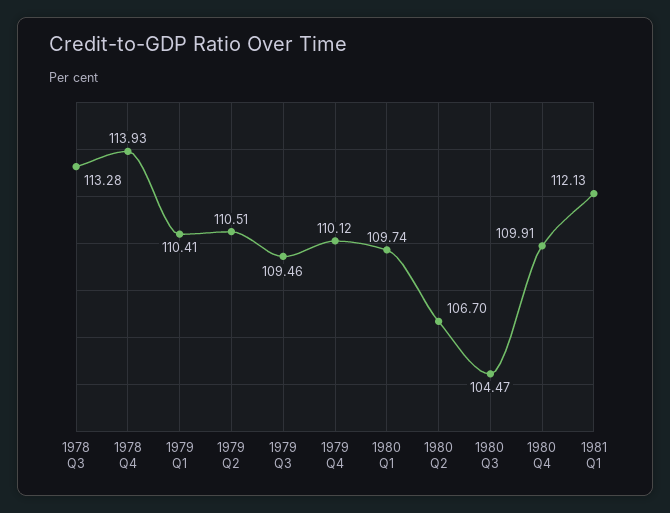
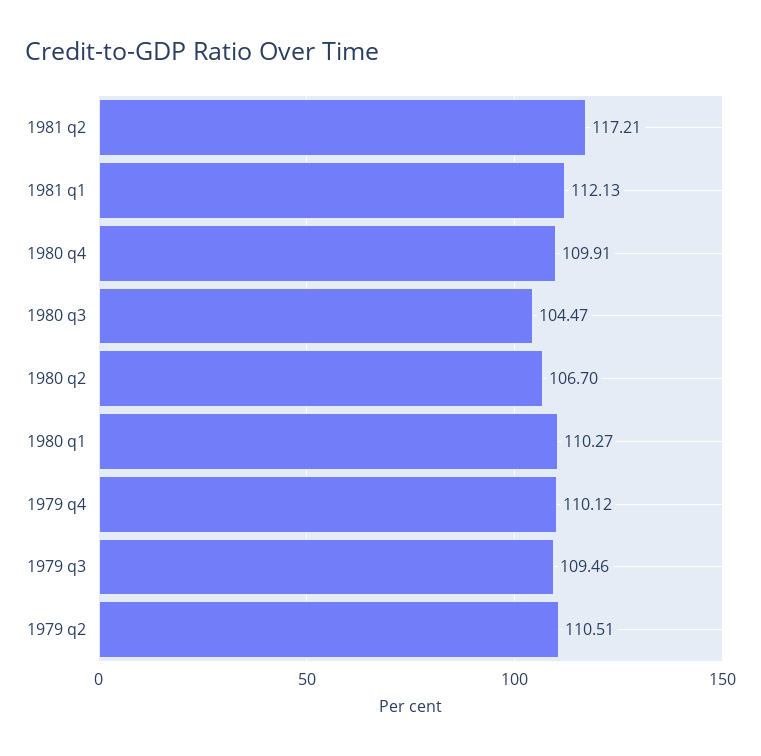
1978 Q3: 113.28 -> none
1978 Q4: 113.93 -> none
1979 Q1: 110.41 -> none
1980 Q1: 109.74 -> 110.27
1981 q2: none -> 117.21

